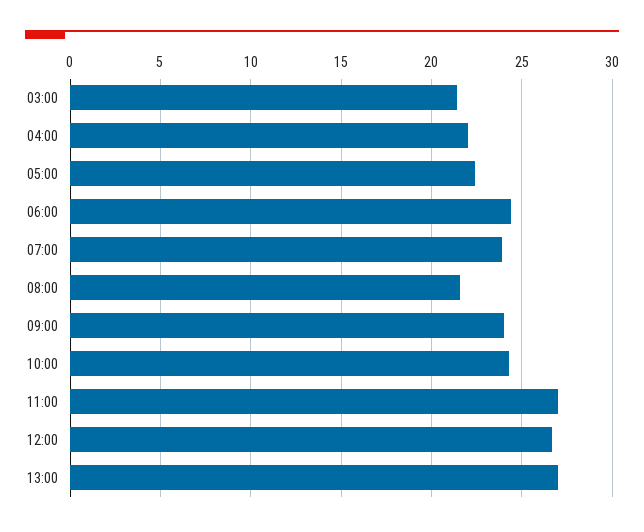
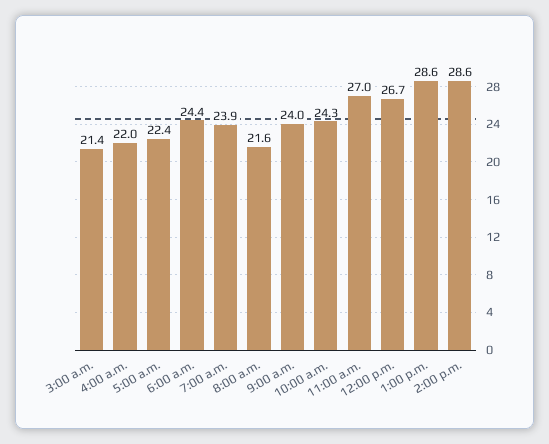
13:00: 27 -> 28.6
2:00 p.m.: none -> 28.6

